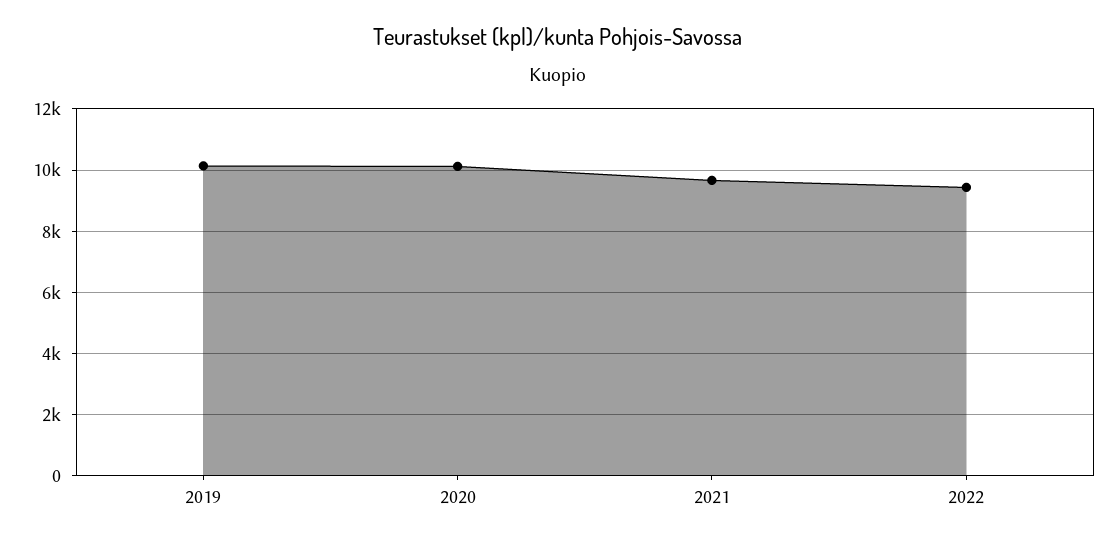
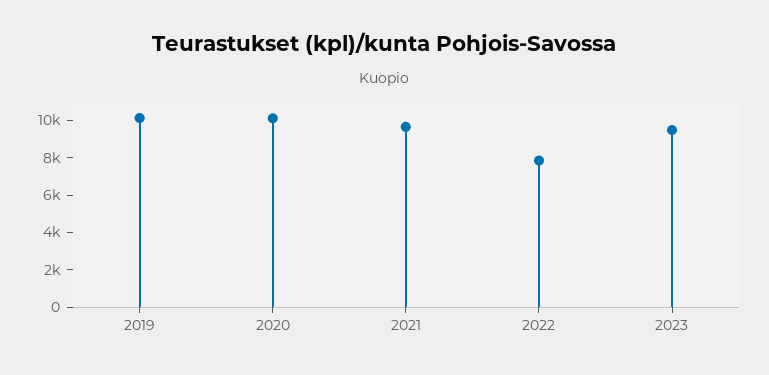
2022: 9400 -> 8000
2023: none -> 9500

